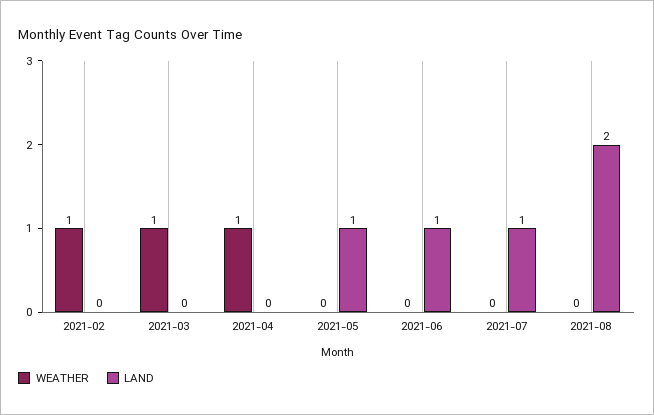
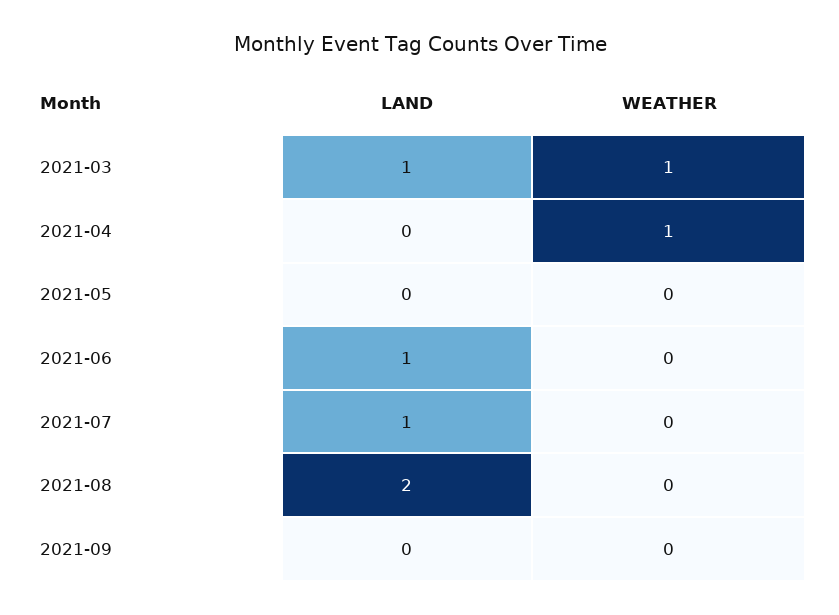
WEATHER, 2021-02: 1 -> none
LAND, 2021-02: 0 -> none
LAND, 2021-03: 0 -> 1
LAND, 2021-05: 1 -> 0
LAND, 2021-09: none -> 0
WEATHER, 2021-09: none -> 0

